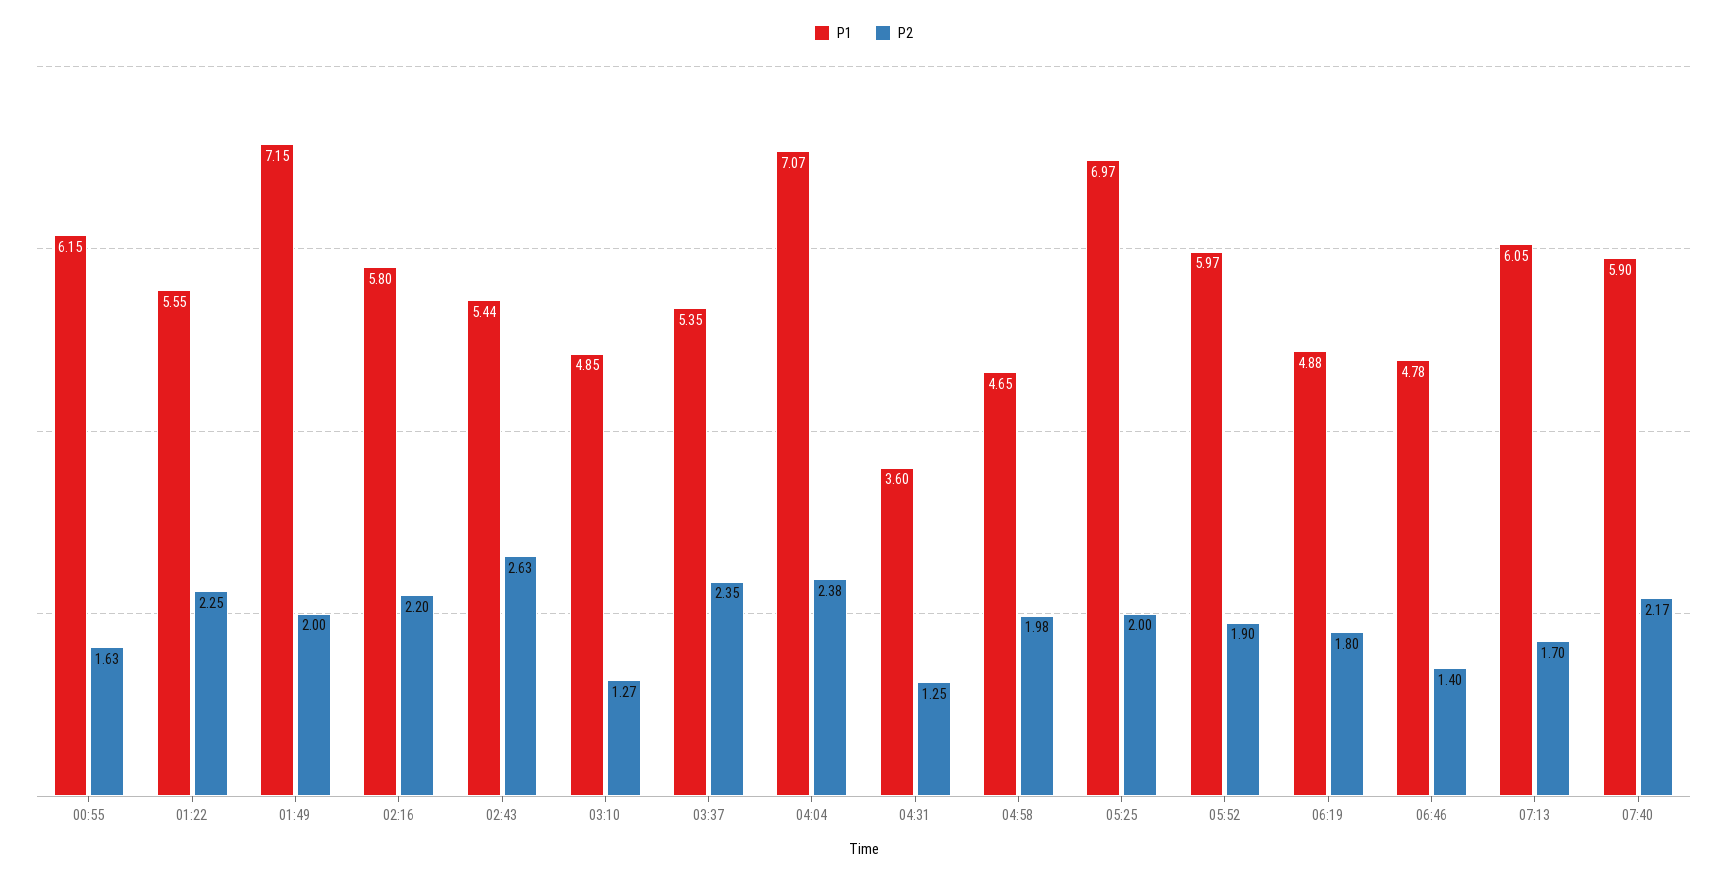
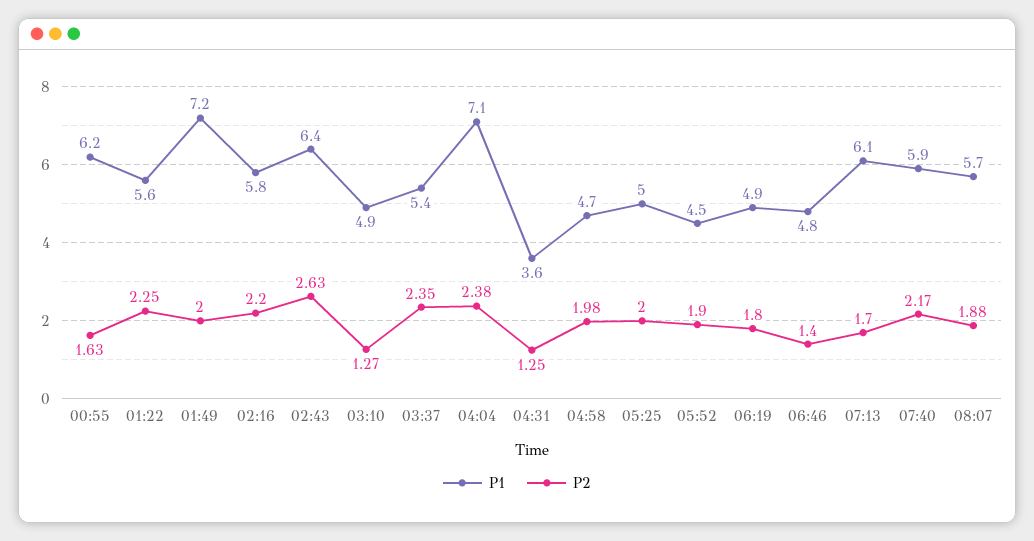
P1, 02:43: 5.44 -> 6.4
P1, 05:25: 6.97 -> 5
P1, 05:52: 5.97 -> 4.5
P1, 08:07: none -> 5.7
P2, 08:07: none -> 1.88

